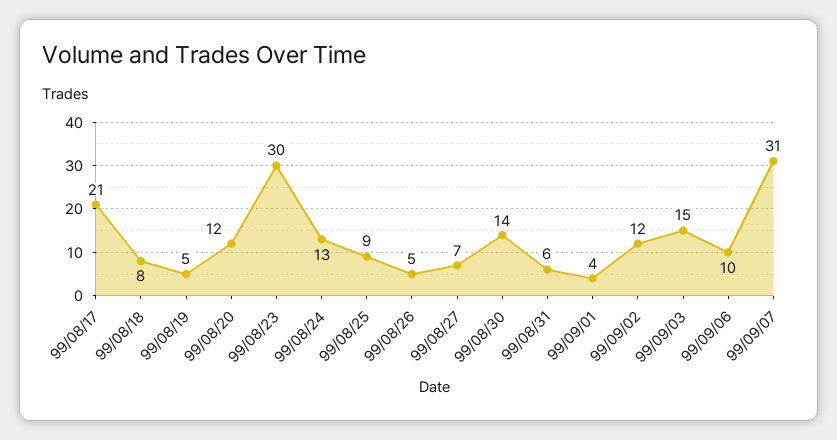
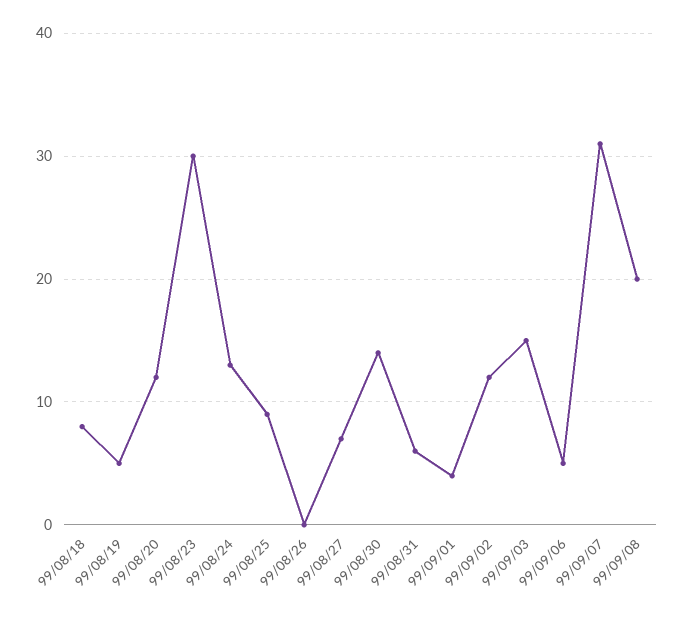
99/08/17: 21 -> none
99/08/26: 5 -> 0
99/09/06: 10 -> 5
99/09/08: none -> 20

